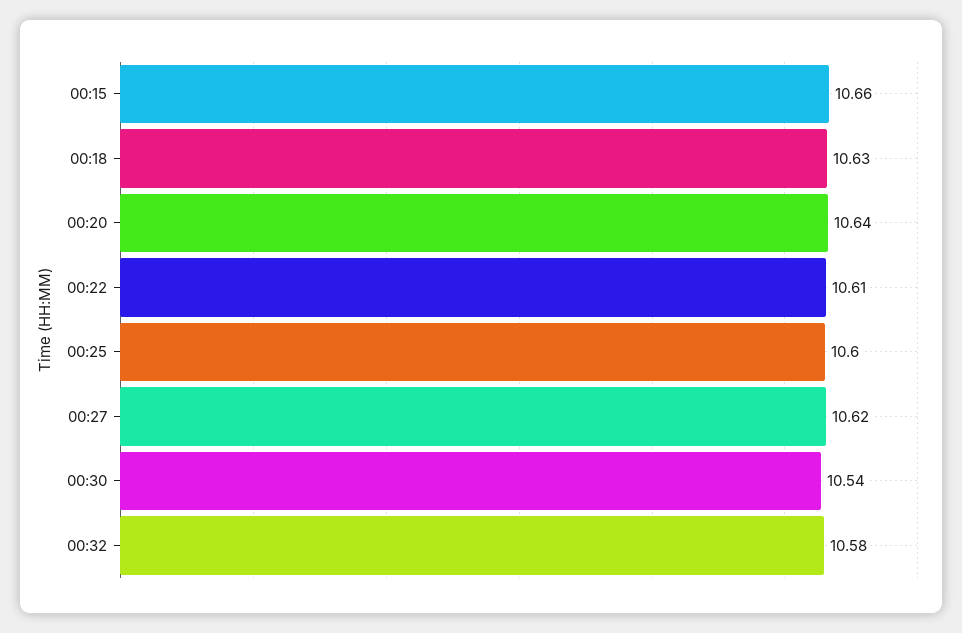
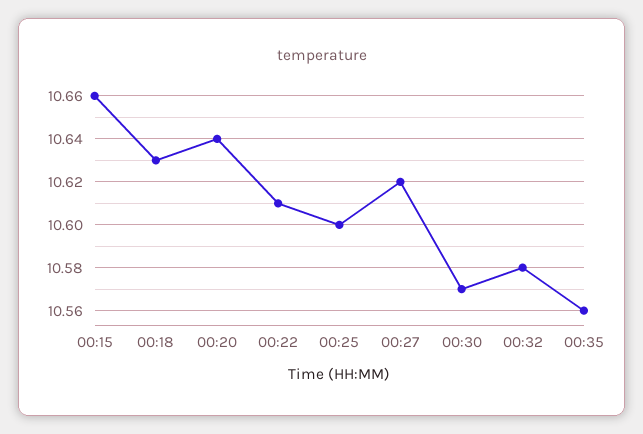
00:30: 10.54 -> 10.57
00:35: none -> 10.56

